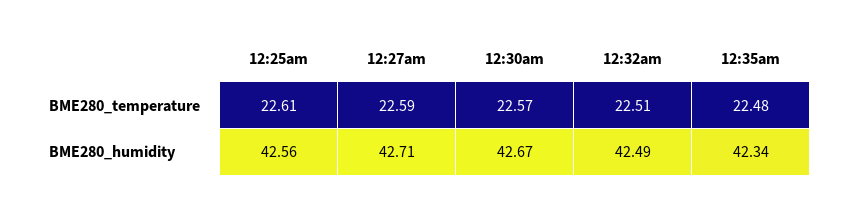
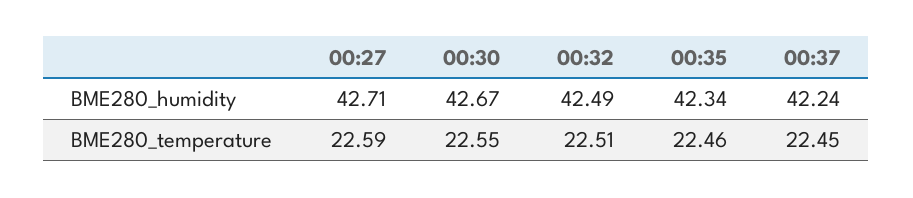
12:25am, BME280_temperature: 22.61 -> none
12:30am, BME280_temperature: 22.57 -> 22.55
12:35am, BME280_temperature: 22.48 -> 22.46
12:25am, BME280_humidity: 42.56 -> none
00:37, BME280_humidity: none -> 42.24
00:37, BME280_temperature: none -> 22.45

